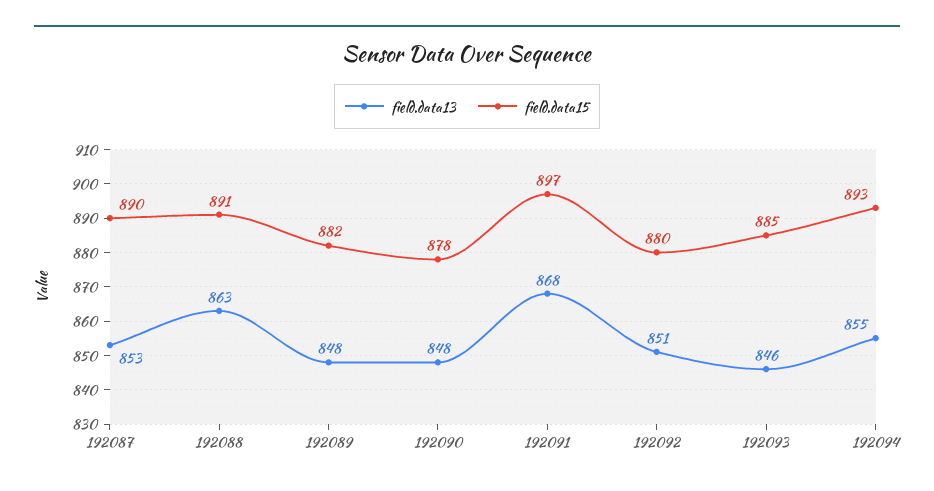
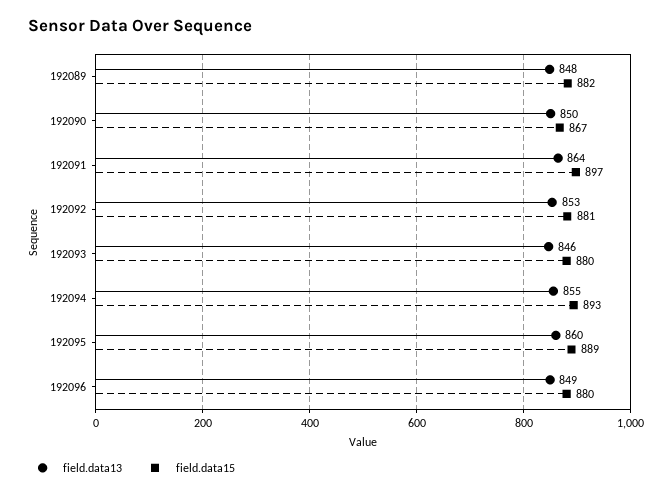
field.data13, 192087: 853 -> none
field.data15, 192087: 890 -> none
field.data13, 192088: 863 -> none
field.data15, 192088: 891 -> none
field.data13, 192090: 848 -> 850
field.data15, 192090: 878 -> 867
field.data13, 192091: 868 -> 864
field.data13, 192092: 851 -> 853
field.data15, 192092: 880 -> 881
field.data15, 192093: 885 -> 880
field.data13, 192095: none -> 860
field.data15, 192095: none -> 889
field.data13, 192096: none -> 849
field.data15, 192096: none -> 880

